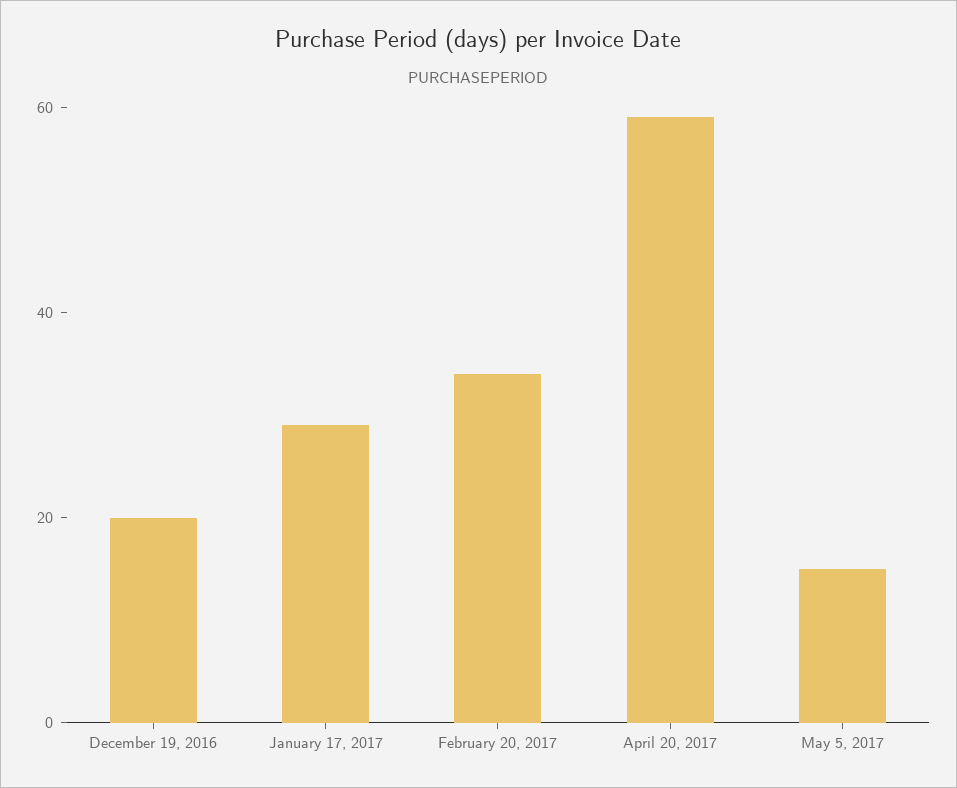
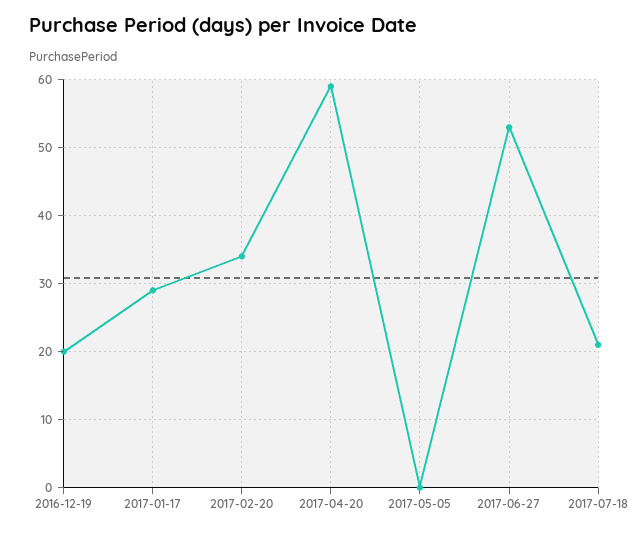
May 5, 2017: 15 -> 0
2017-06-27: none -> 53
2017-07-18: none -> 21

